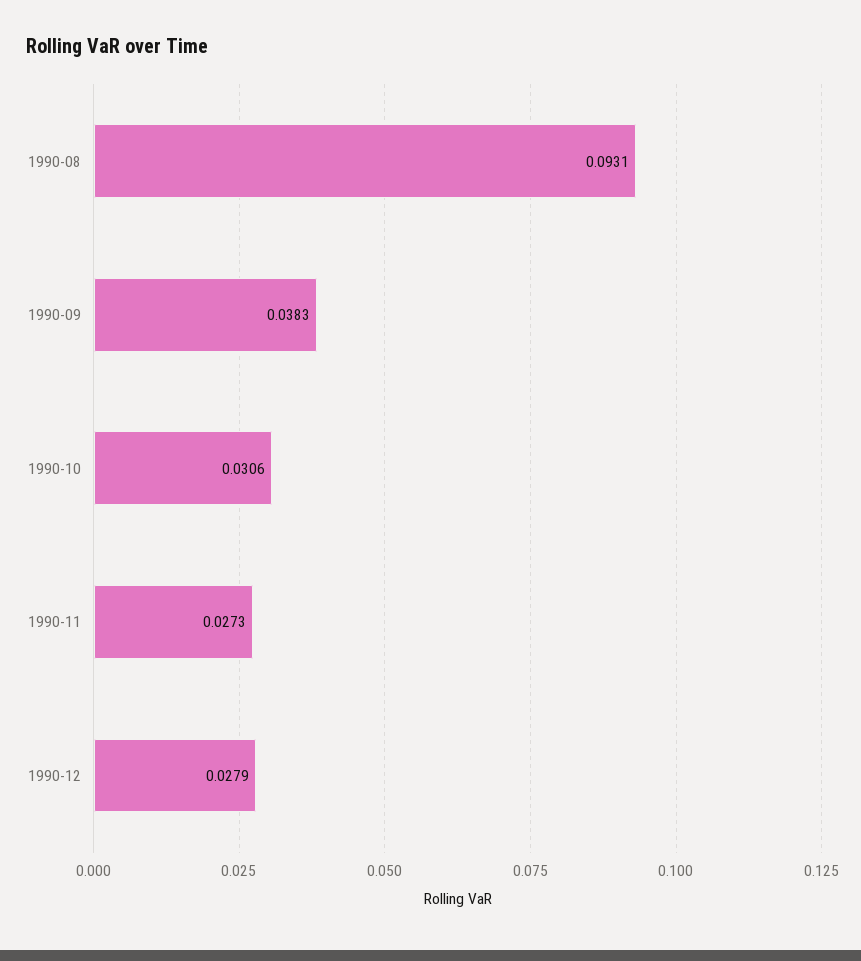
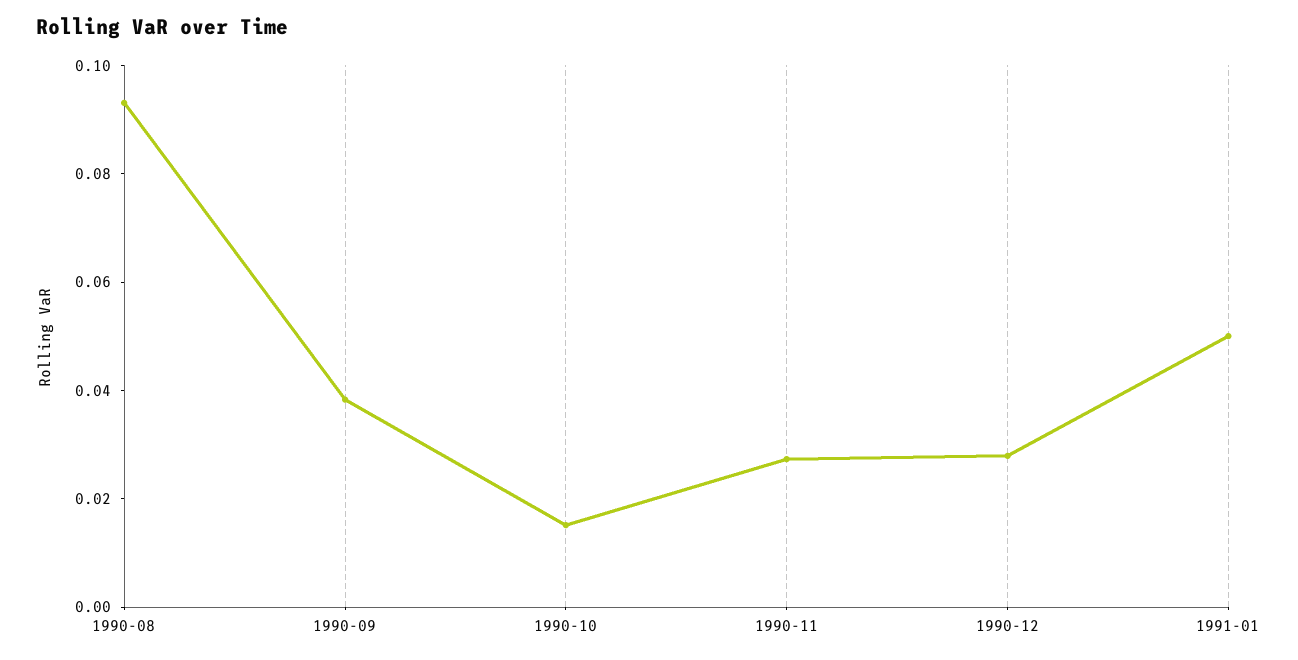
1990-10: 0.0306 -> 0.015
1991-01: none -> 0.05

